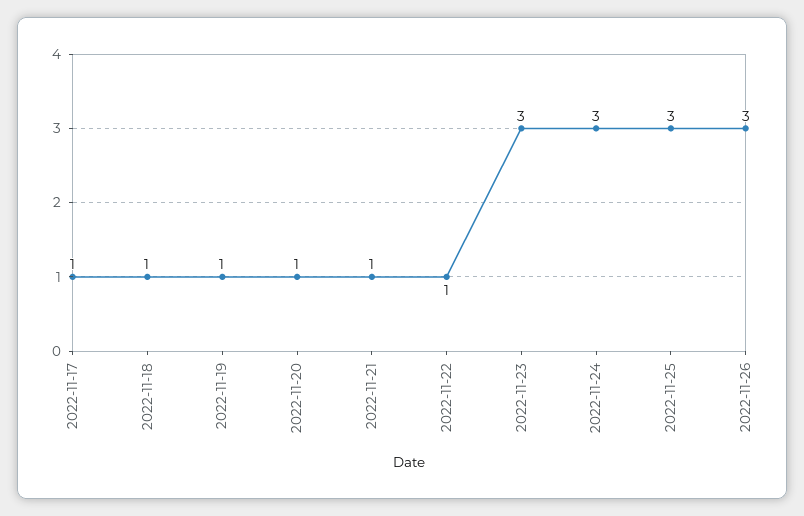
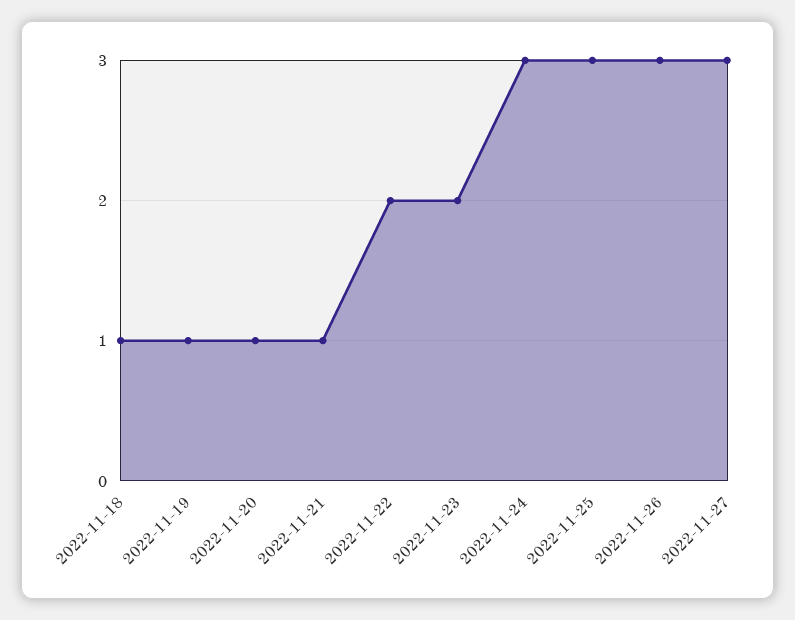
2022-11-17: 1 -> none
2022-11-22: 1 -> 2
2022-11-23: 3 -> 2
2022-11-27: none -> 3

